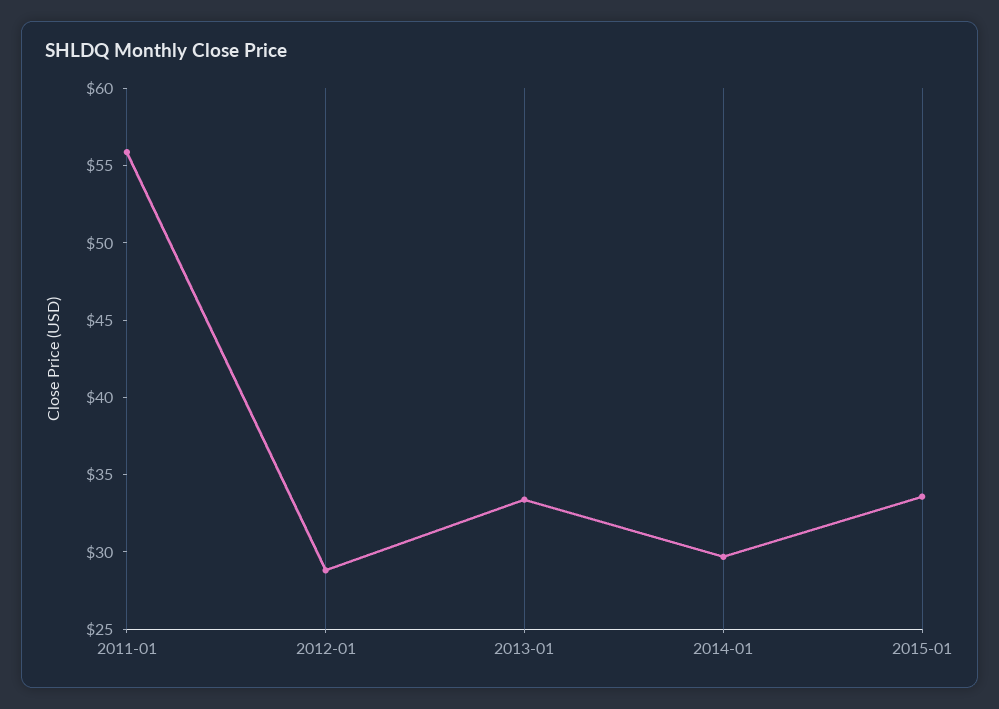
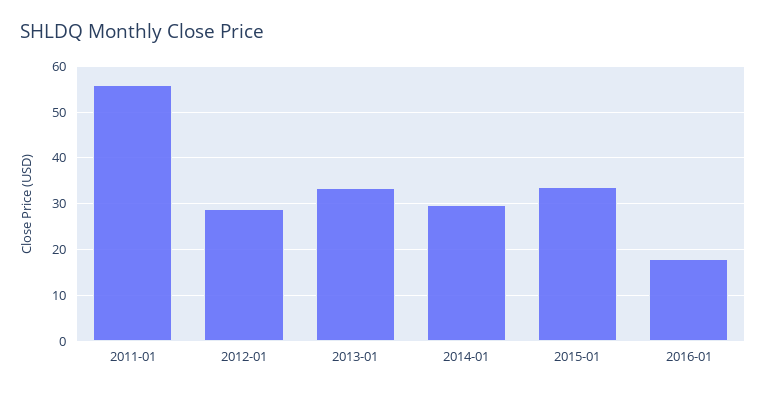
2016-01: none -> 18

